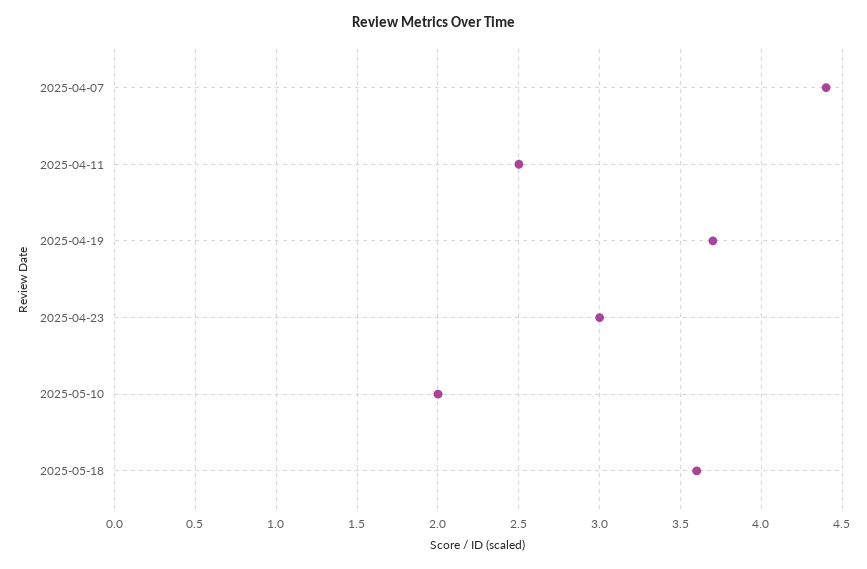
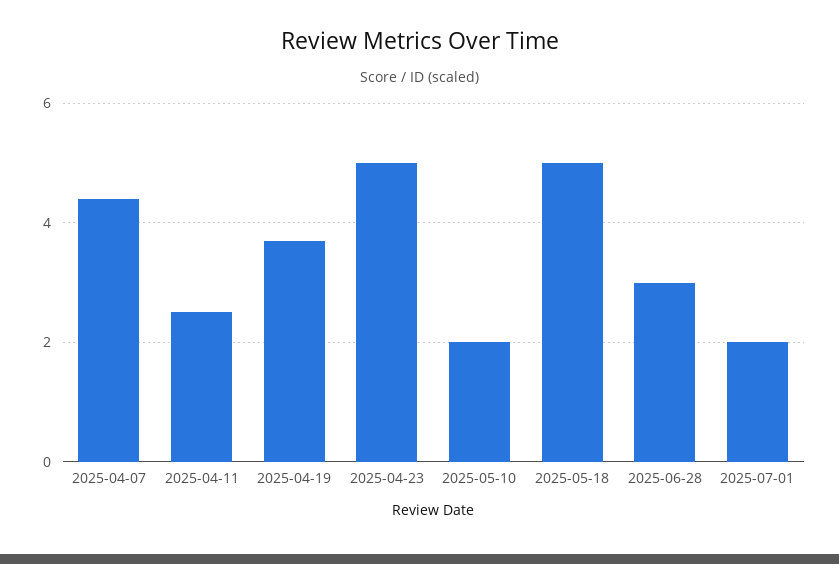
2025-04-23: 3 -> 5
2025-05-18: 3.6 -> 5
2025-06-28: none -> 3
2025-07-01: none -> 2

